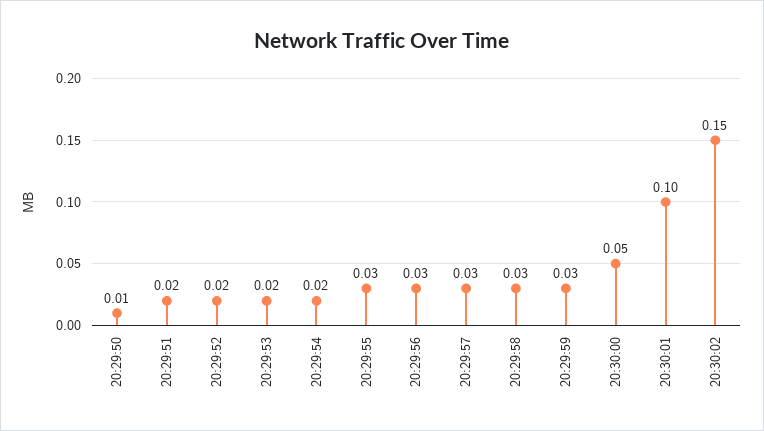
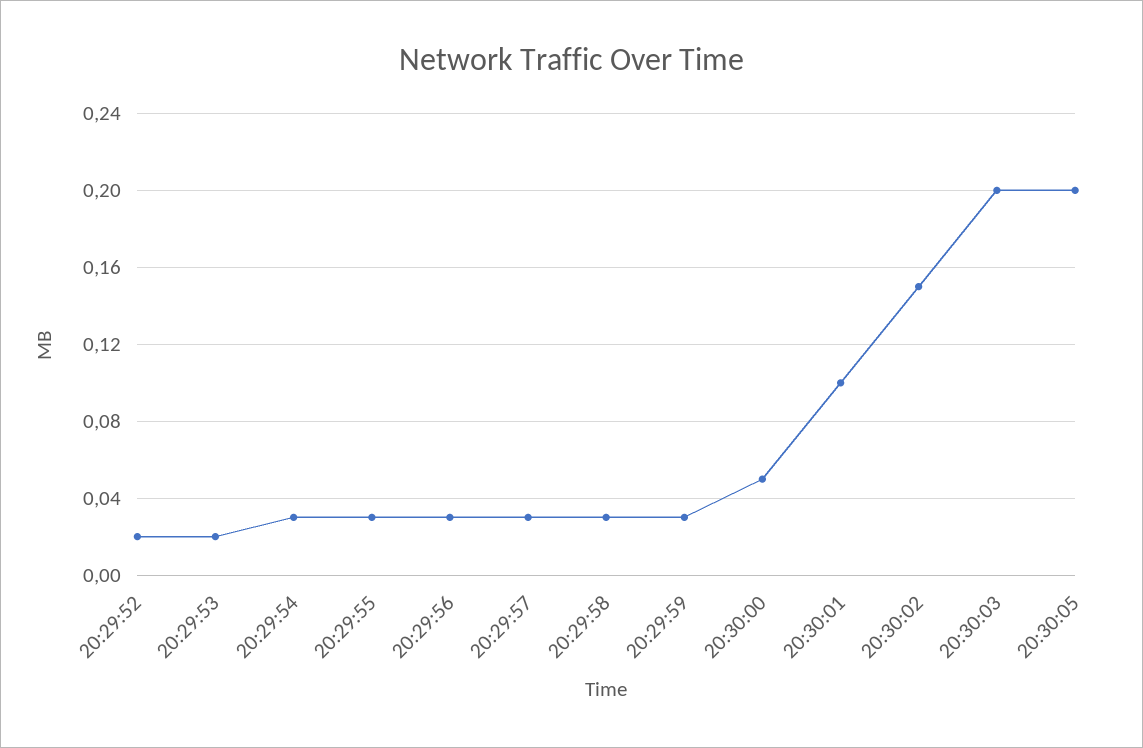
20:29:50: 0.01 -> none
20:29:51: 0.02 -> none
20:29:54: 0.02 -> 0.03
20:30:03: none -> 0.2
20:30:05: none -> 0.2

